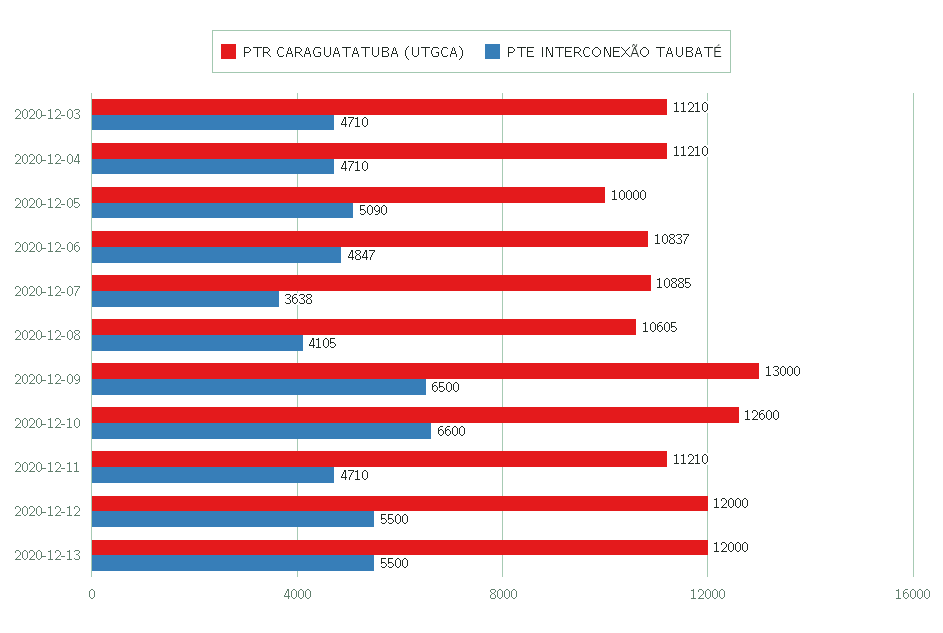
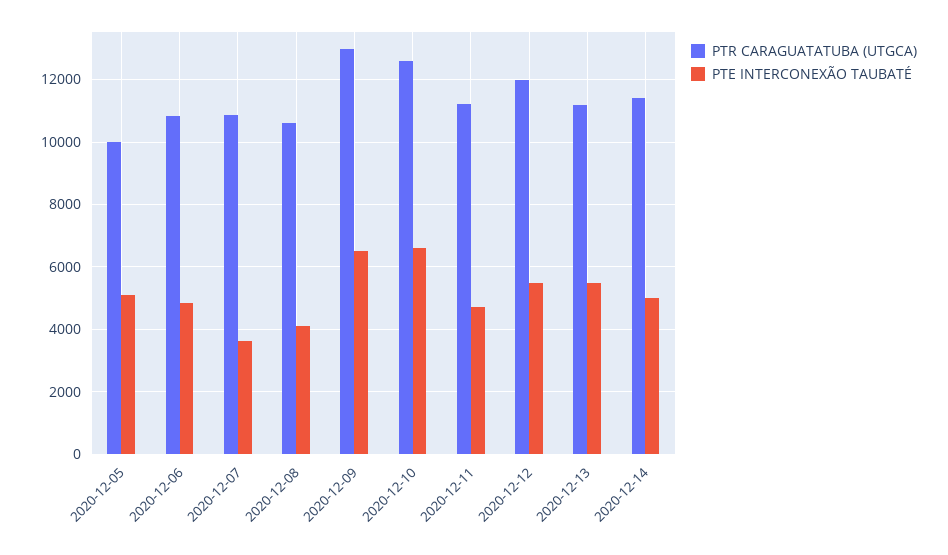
PTR CARAGUATATUBA (UTGCA), 2020-12-03: 11210 -> none
PTE INTERCONEXÃO TAUBATÉ, 2020-12-03: 4710 -> none
PTR CARAGUATATUBA (UTGCA), 2020-12-04: 11210 -> none
PTE INTERCONEXÃO TAUBATÉ, 2020-12-04: 4710 -> none
PTR CARAGUATATUBA (UTGCA), 2020-12-13: 12000 -> 11200
PTR CARAGUATATUBA (UTGCA), 2020-12-14: none -> 11400
PTE INTERCONEXÃO TAUBATÉ, 2020-12-14: none -> 5000

